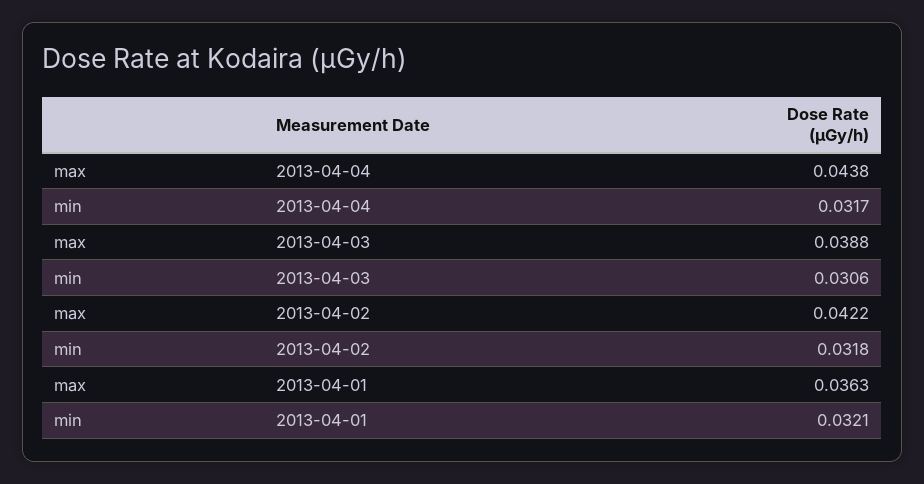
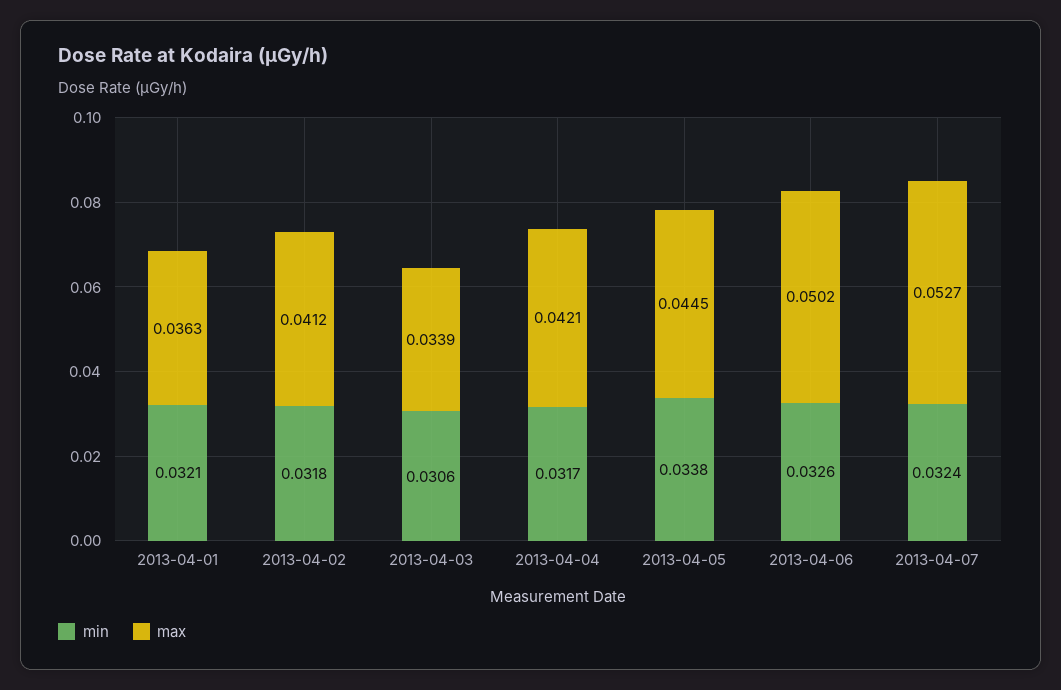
max, 2013-04-04: 0.0438 -> 0.0421
max, 2013-04-03: 0.0388 -> 0.0339
max, 2013-04-02: 0.0422 -> 0.0412
min, 2013-04-05: none -> 0.0338
max, 2013-04-05: none -> 0.0445
min, 2013-04-06: none -> 0.0326
max, 2013-04-06: none -> 0.0502
min, 2013-04-07: none -> 0.0324
max, 2013-04-07: none -> 0.0527

